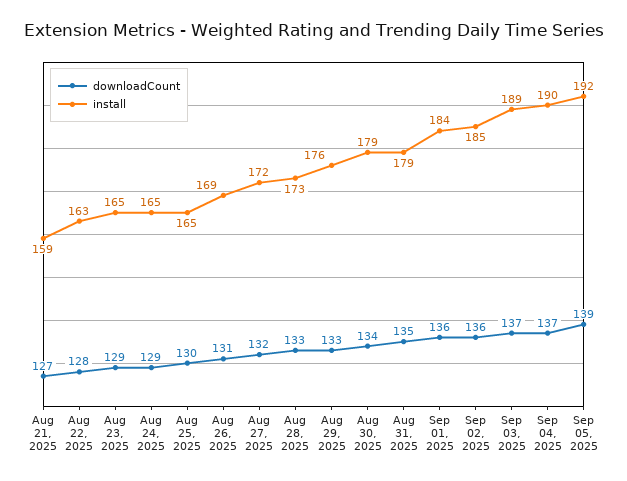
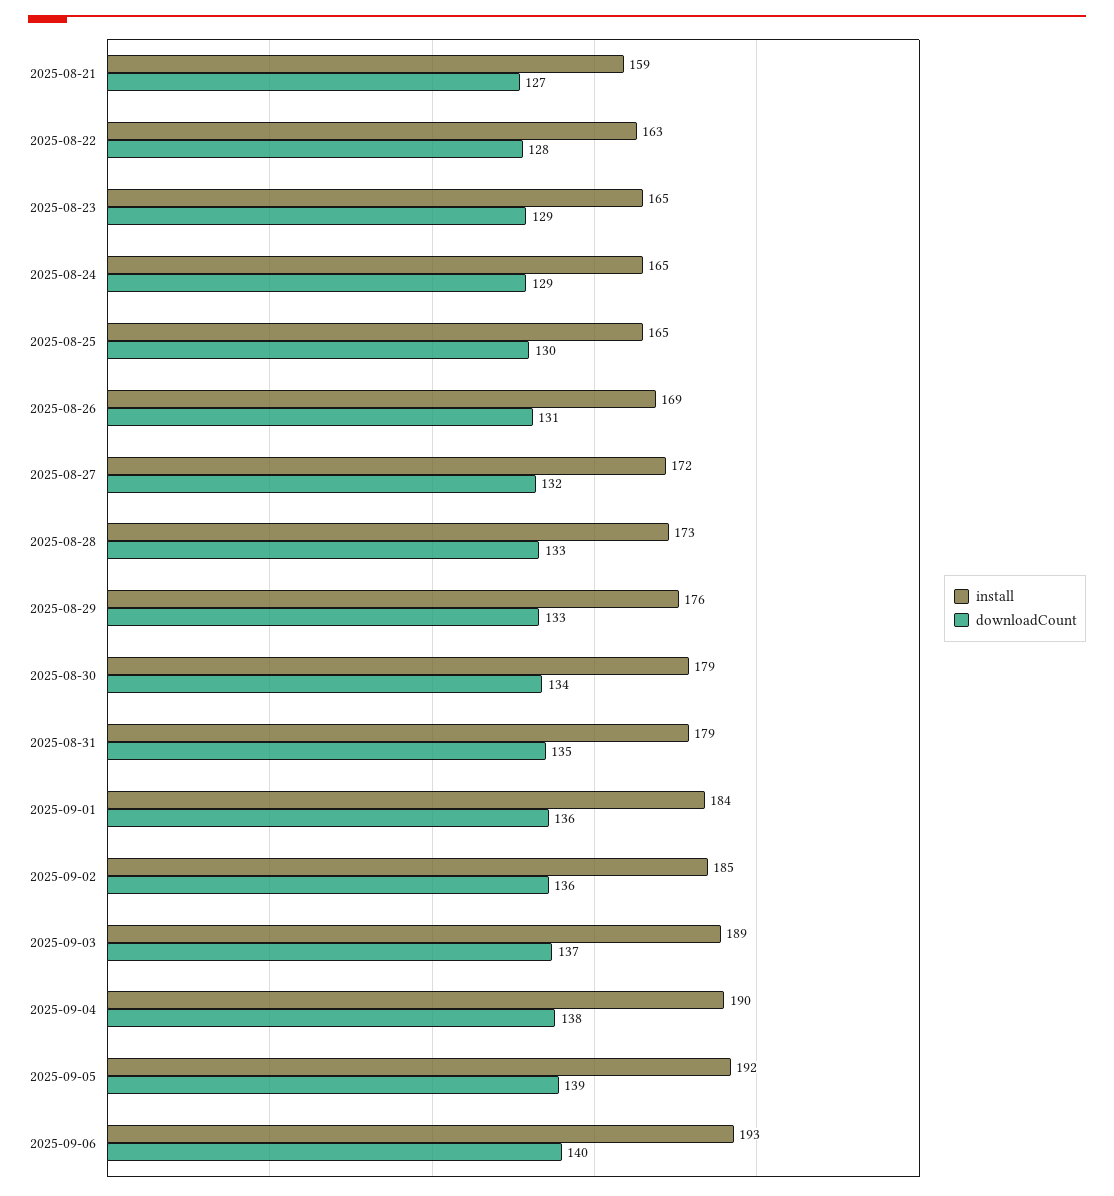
downloadCount, Sep 04, 2025: 137 -> 138
install, 2025-09-06: none -> 193
downloadCount, 2025-09-06: none -> 140

